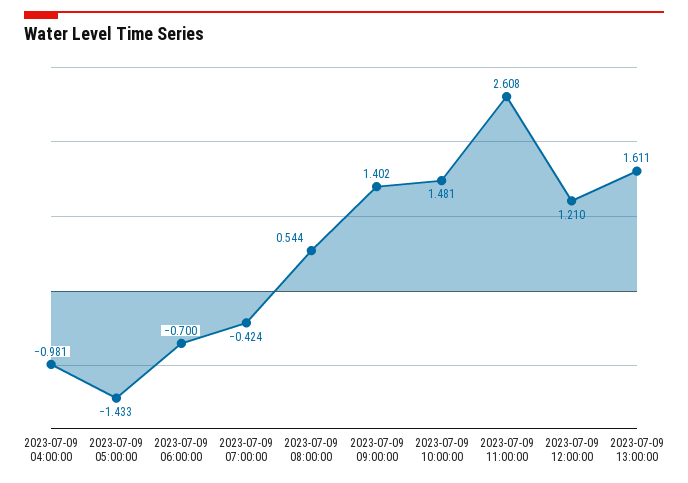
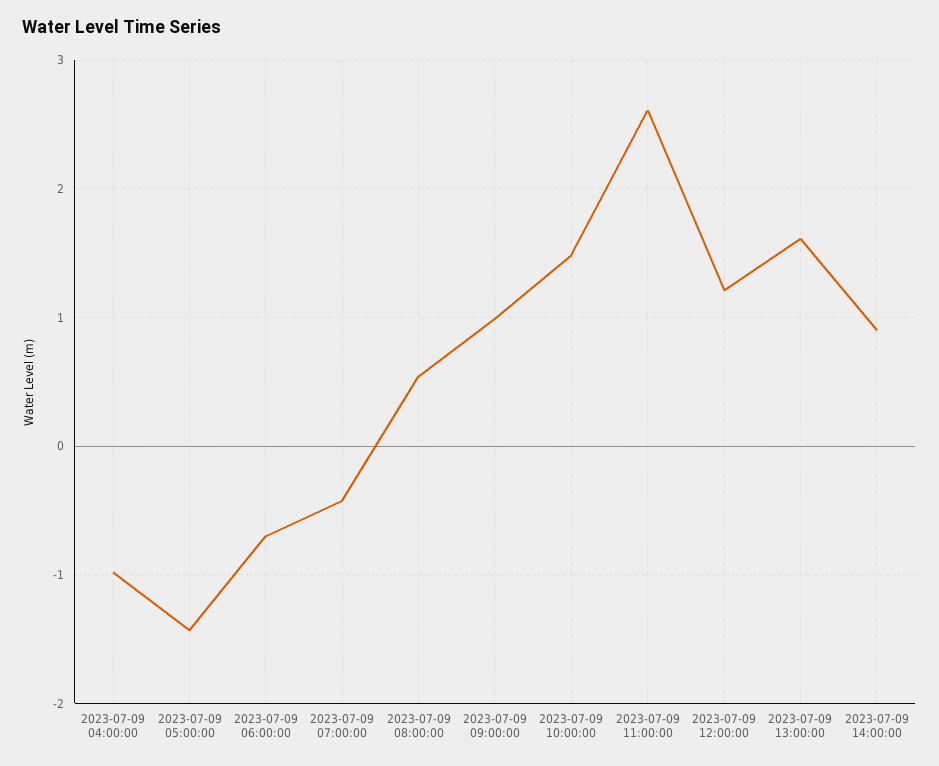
2023-07-09 09:00:00: 1.402 -> 1
2023-07-09 14:00:00: none -> 0.9

